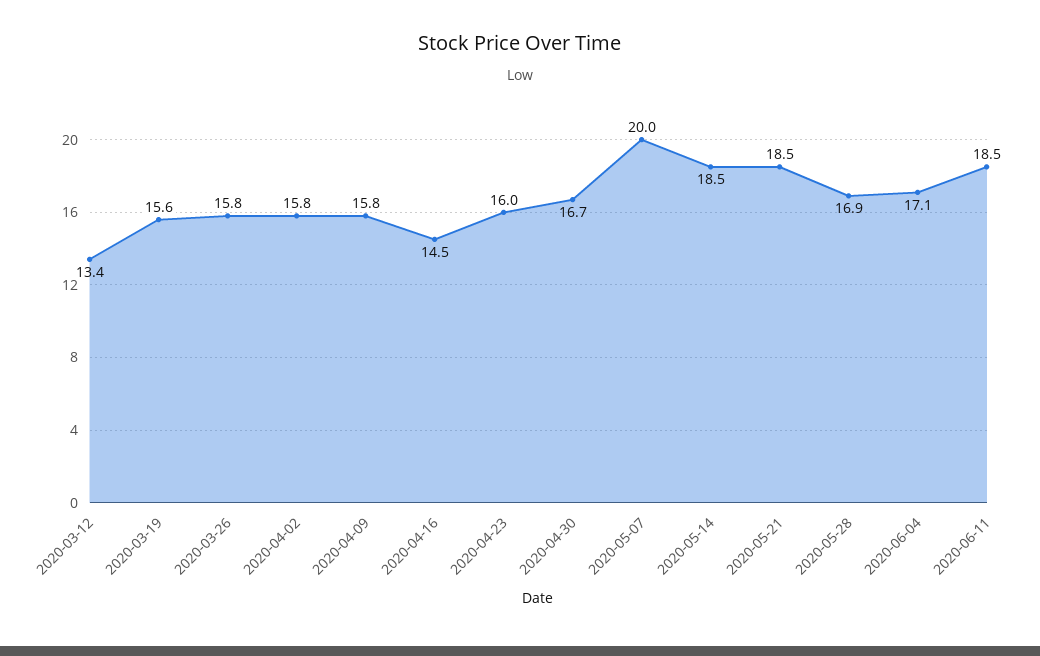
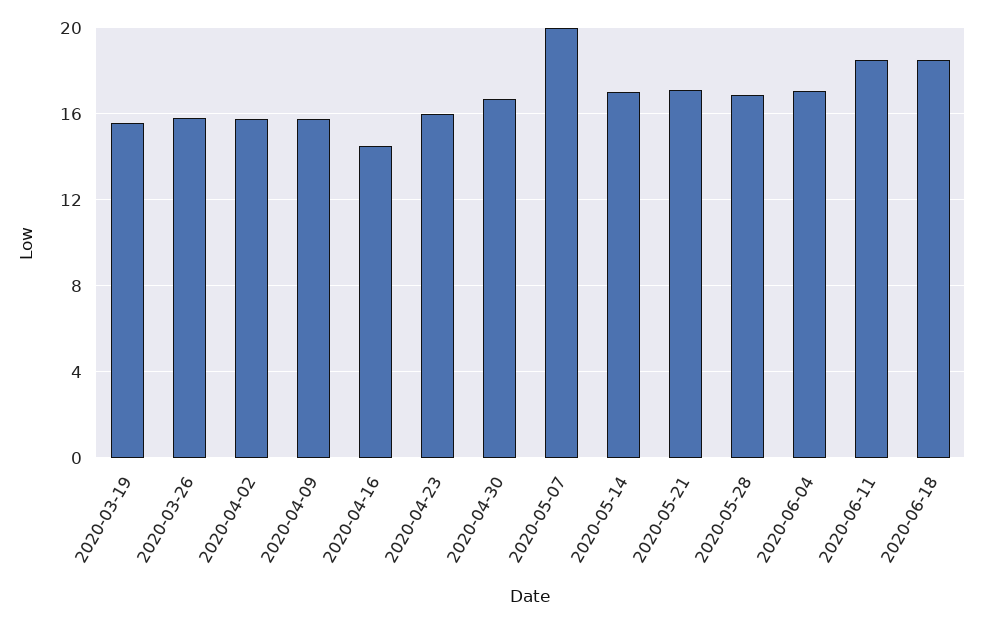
2020-03-12: 13.4 -> none
2020-05-14: 18.5 -> 17
2020-05-21: 18.5 -> 17
2020-06-18: none -> 18.5

